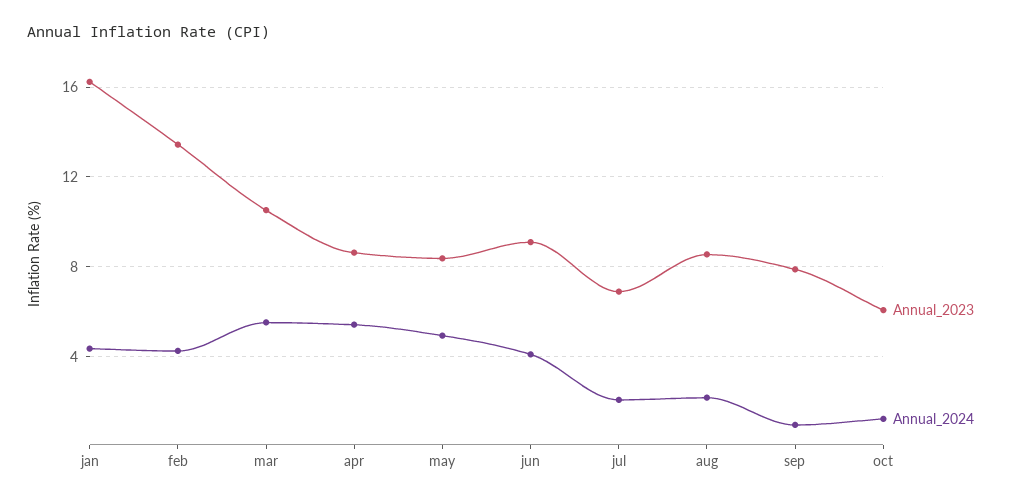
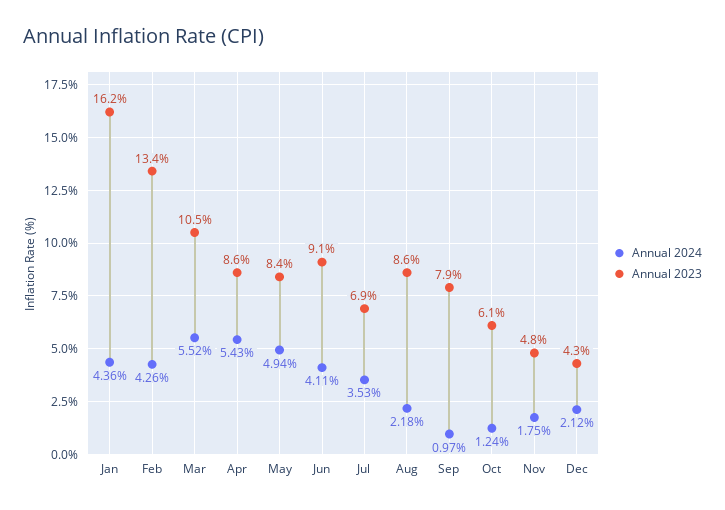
Annual_2024, jul: 2 -> 3.53
Annual_2024, Nov: none -> 1.75
Annual_2023, Nov: none -> 4.8
Annual_2024, Dec: none -> 2.12
Annual_2023, Dec: none -> 4.3

